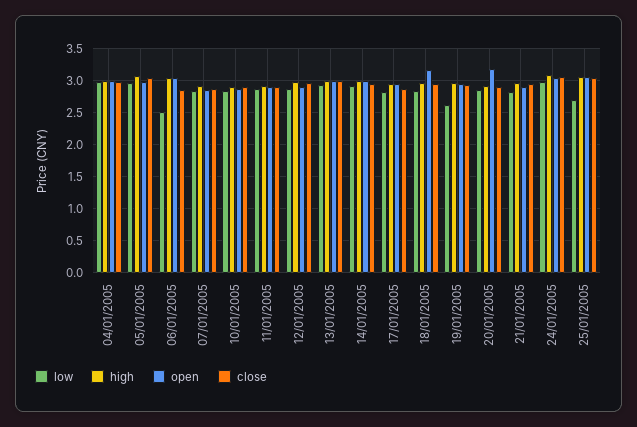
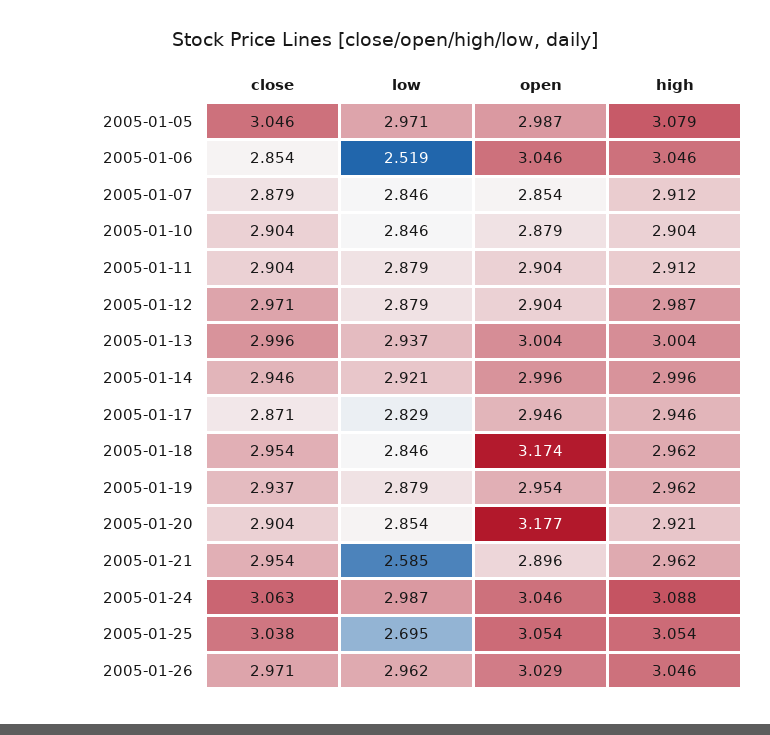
low, 04/01/2005: 3 -> none
high, 04/01/2005: 3 -> none
open, 04/01/2005: 3 -> none
close, 04/01/2005: 3 -> none
low, 19/01/2005: 2.6 -> 2.879
low, 21/01/2005: 2.8 -> 2.585
close, 2005-01-26: none -> 2.971
low, 2005-01-26: none -> 2.962
open, 2005-01-26: none -> 3.029
high, 2005-01-26: none -> 3.046

